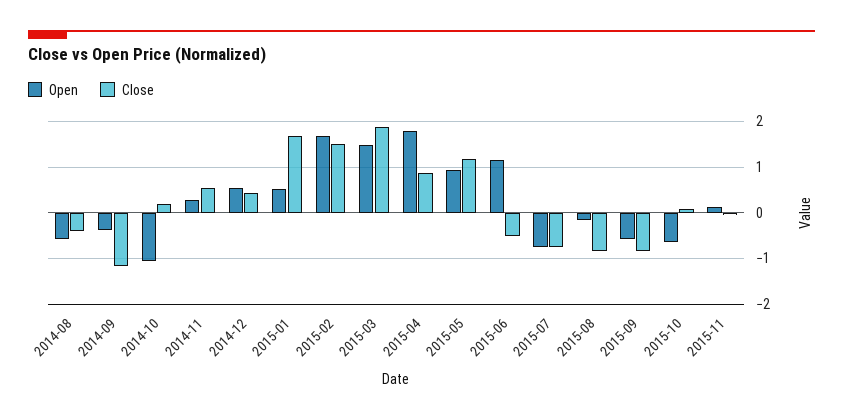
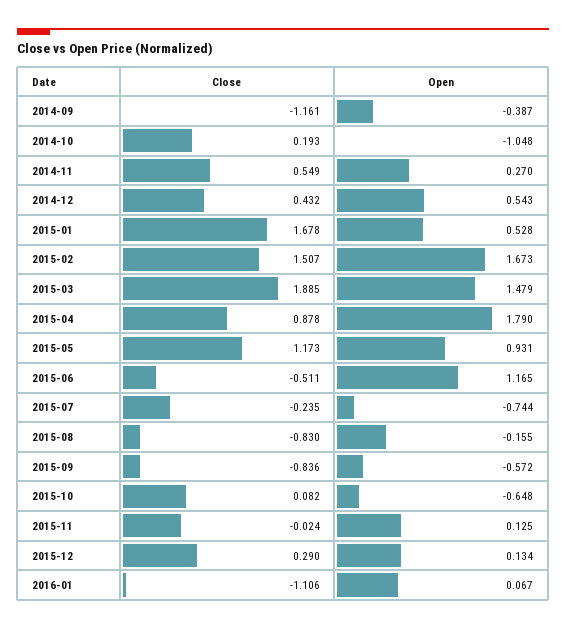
Open, 2014-08: -0.6 -> none
Close, 2014-08: -0.4 -> none
Close, 2015-07: -0.8 -> -0.235
Close, 2015-12: none -> 0.29
Open, 2015-12: none -> 0.134
Close, 2016-01: none -> -1.106
Open, 2016-01: none -> 0.067

